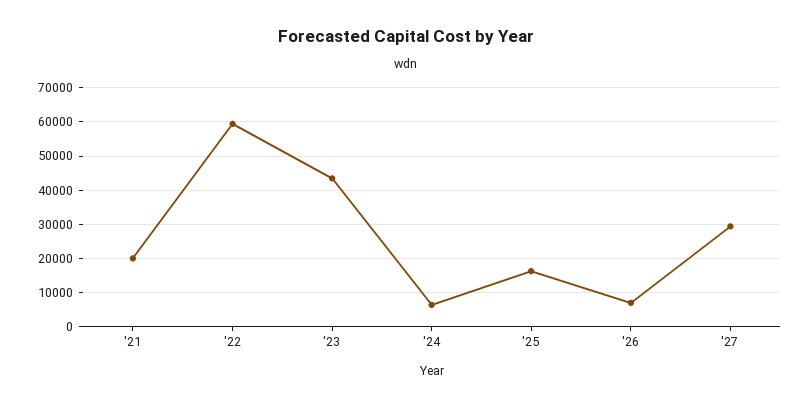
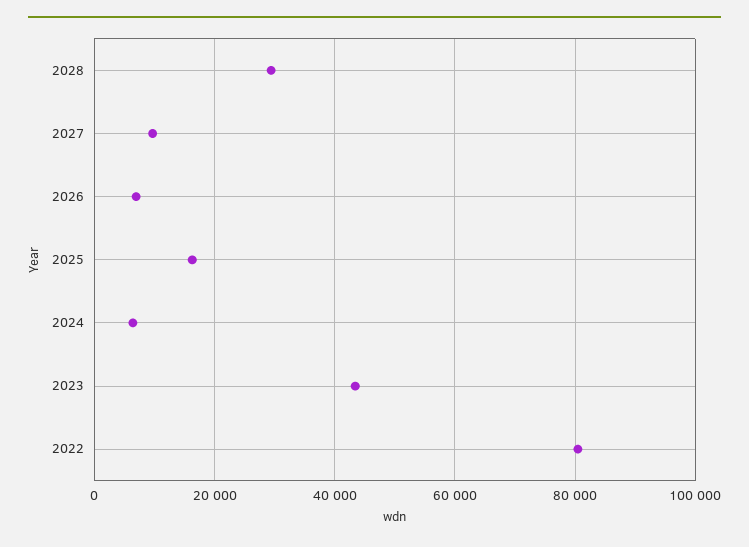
'21: 20000 -> none
'22: 60000 -> 80000
'27: 30000 -> 10000
2028: none -> 30000

